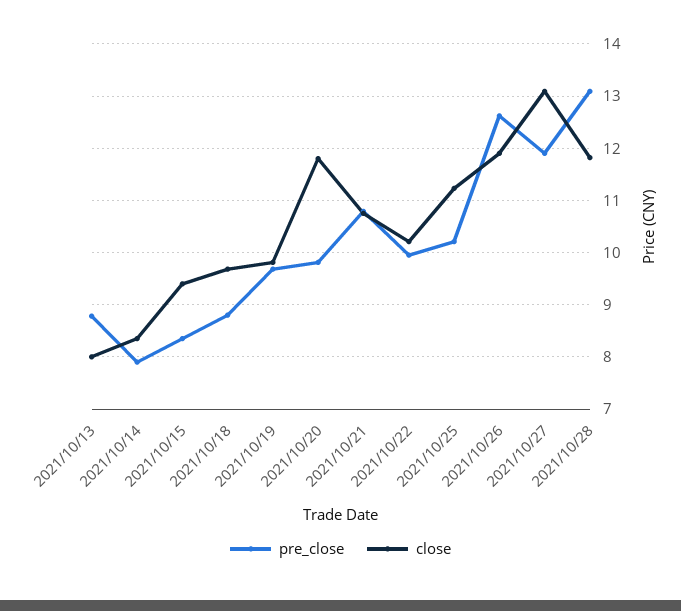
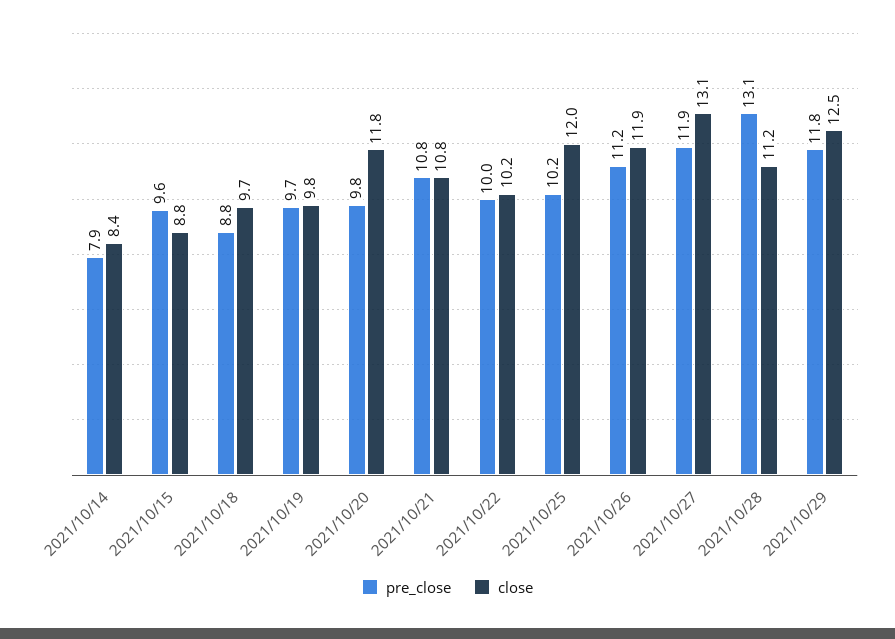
pre_close, 2021/10/13: 8.8 -> none
close, 2021/10/13: 8 -> none
pre_close, 2021/10/15: 8.4 -> 9.6
close, 2021/10/15: 9.4 -> 8.8
close, 2021/10/25: 11.2 -> 12
pre_close, 2021/10/26: 12.6 -> 11.2
close, 2021/10/28: 11.8 -> 11.2
pre_close, 2021/10/29: none -> 11.8
close, 2021/10/29: none -> 12.5

